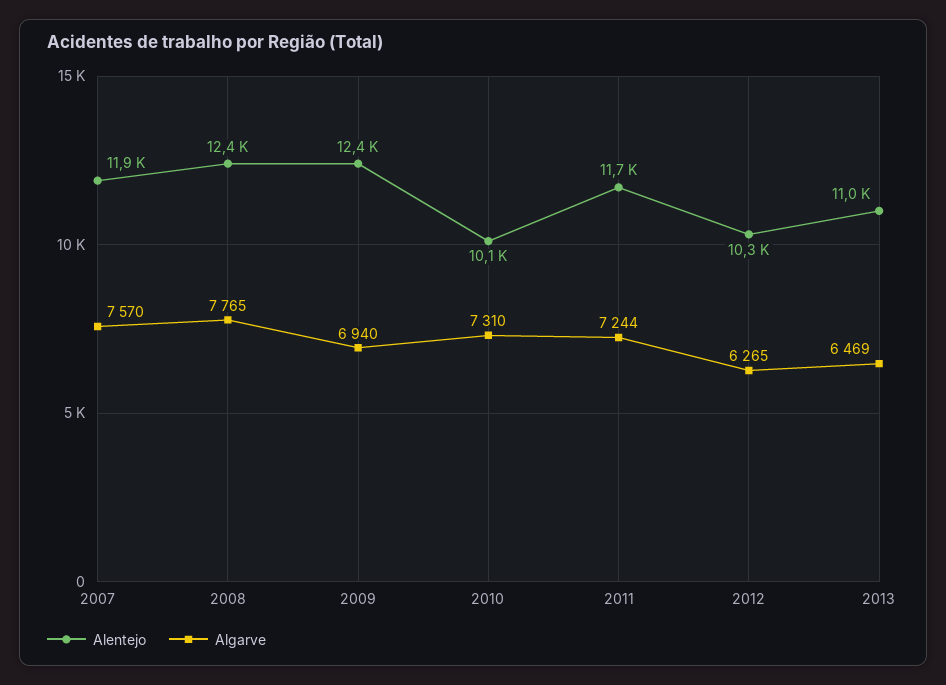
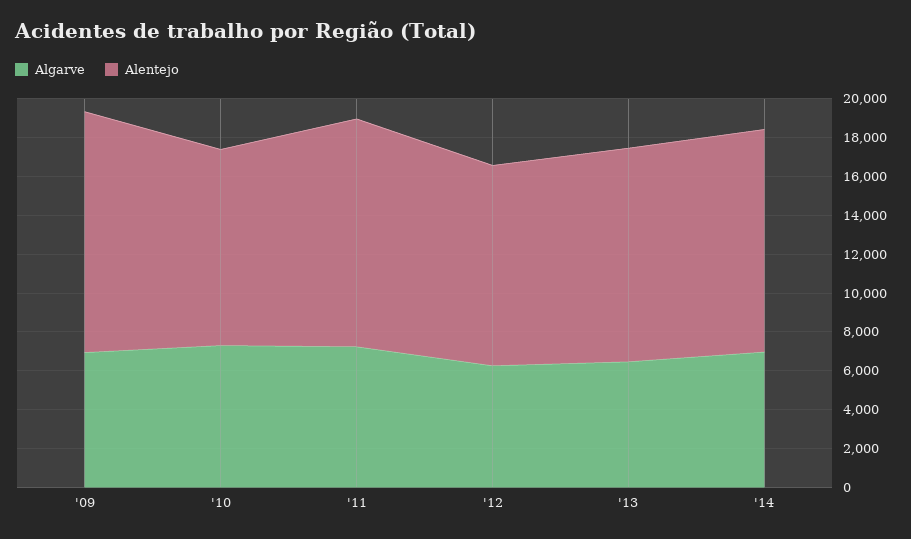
Alentejo, 2007: 11900 -> none
Algarve, 2007: 7570 -> none
Alentejo, 2008: 12400 -> none
Algarve, 2008: 7765 -> none
Algarve, '14: none -> 7000
Alentejo, '14: none -> 11500

